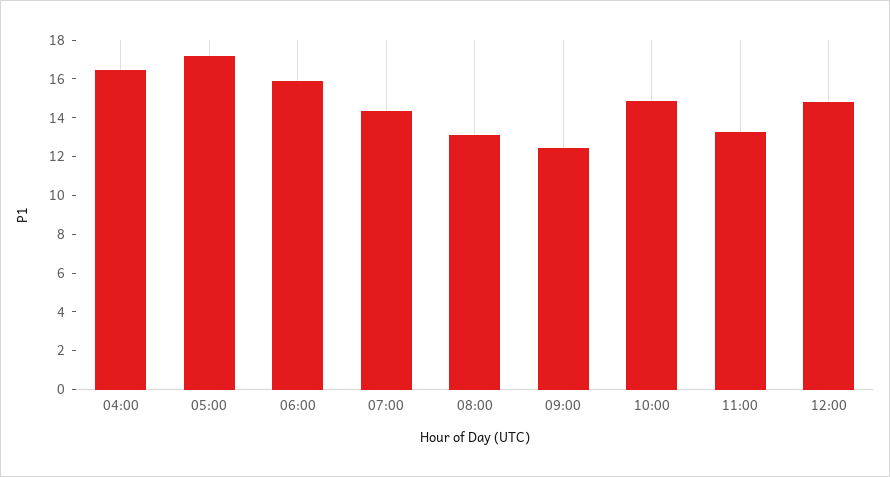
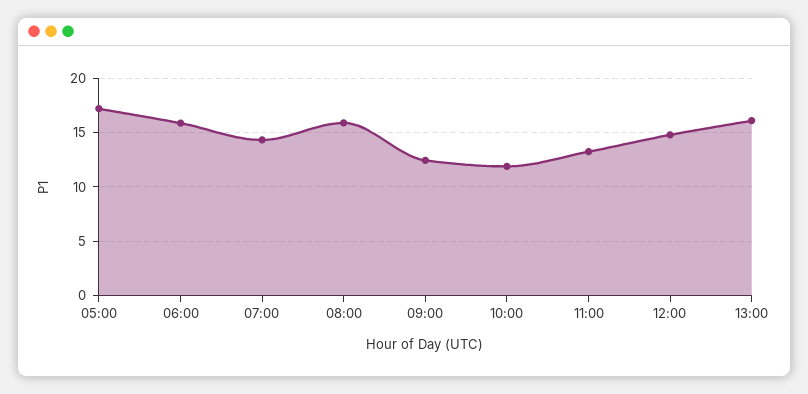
04:00: 16.5 -> none
08:00: 13 -> 16
10:00: 15 -> 12
13:00: none -> 16

